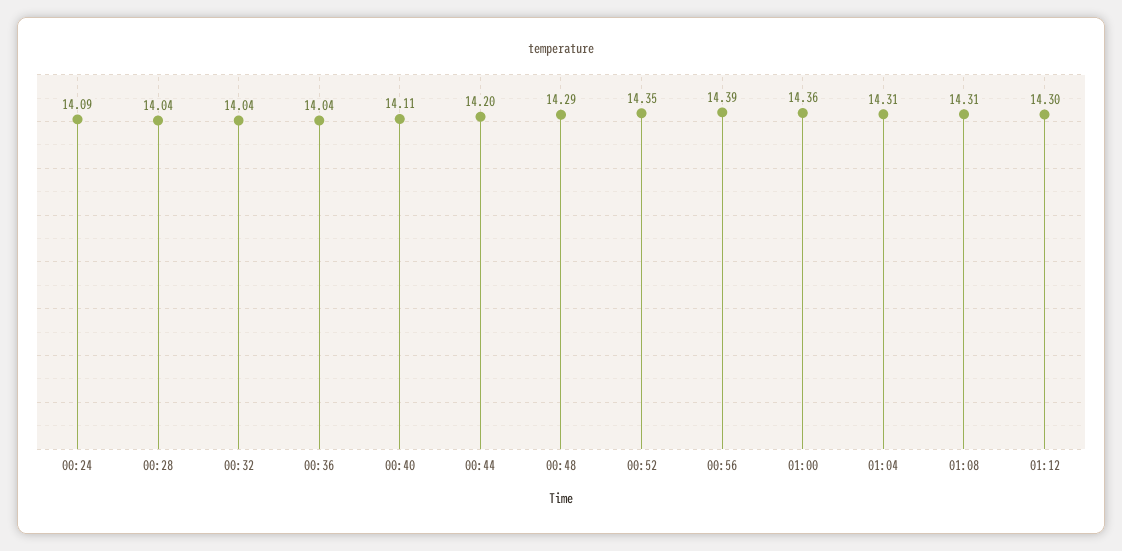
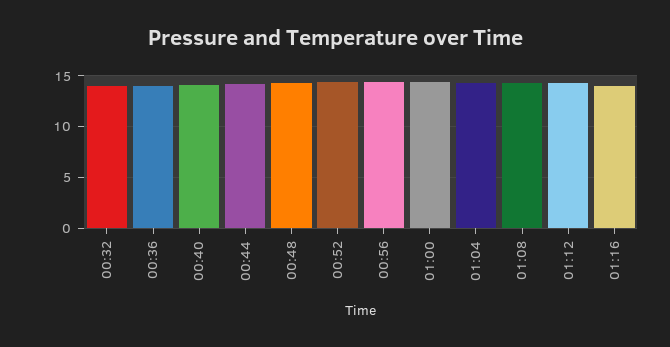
00:24: 14.09 -> none
00:28: 14.04 -> none
01:16: none -> 14

